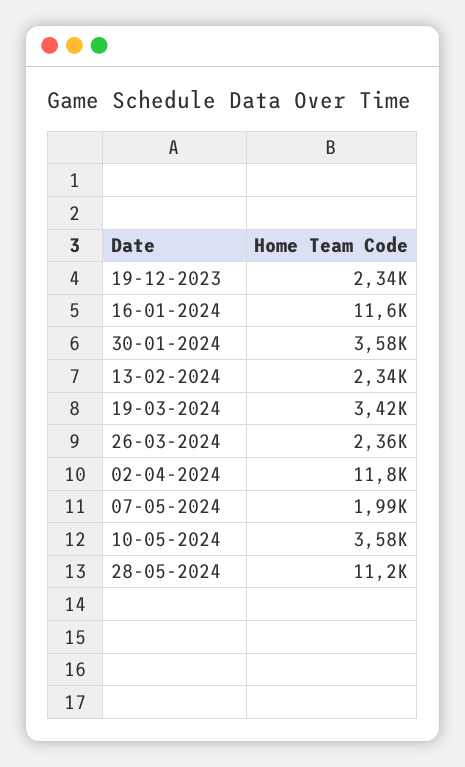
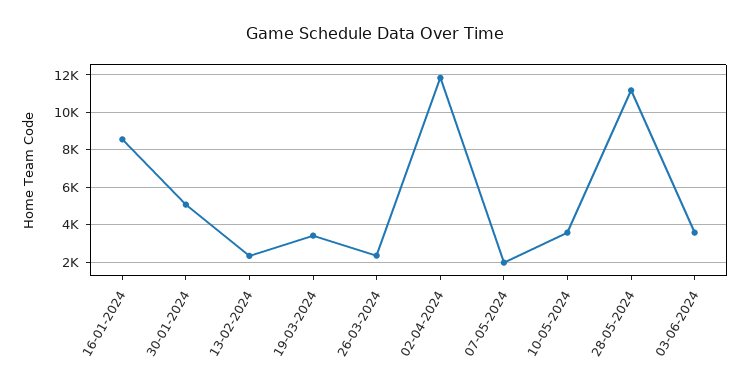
19-12-2023: 2340 -> none
16-01-2024: 11600 -> 8500
30-01-2024: 3580 -> 5000
03-06-2024: none -> 3500

